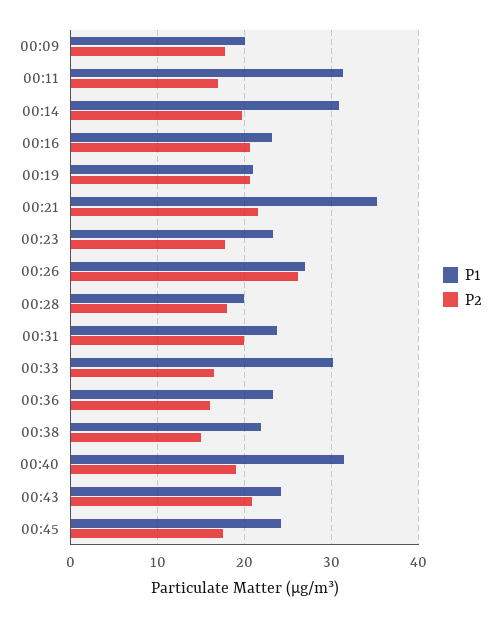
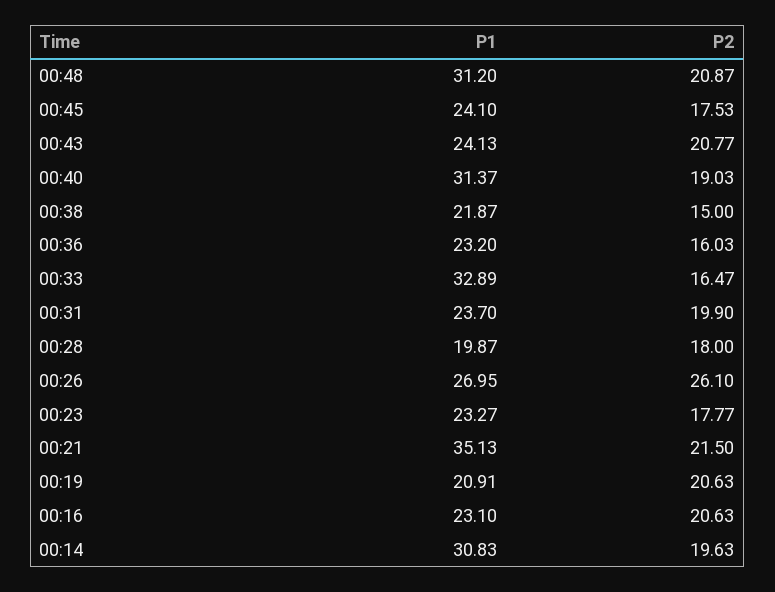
P1, 00:09: 20 -> none
P2, 00:09: 18 -> none
P1, 00:11: 31 -> none
P2, 00:11: 17 -> none
P1, 00:33: 30 -> 32.89
P1, 00:48: none -> 31.2
P2, 00:48: none -> 20.87

